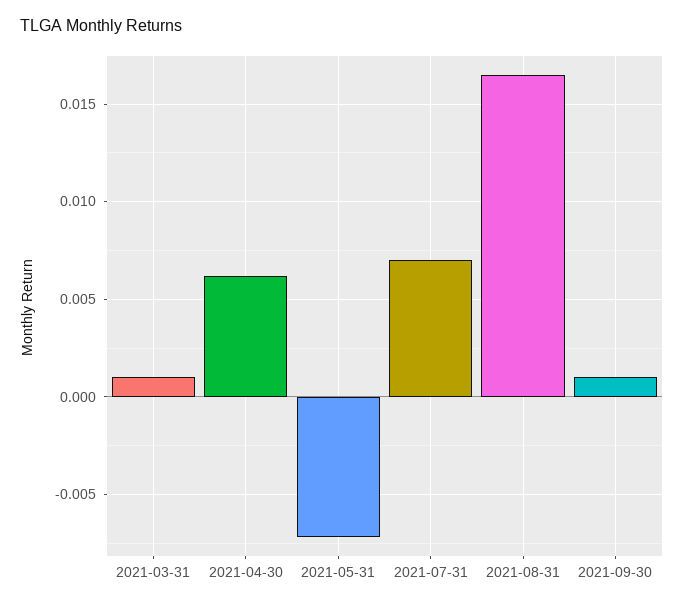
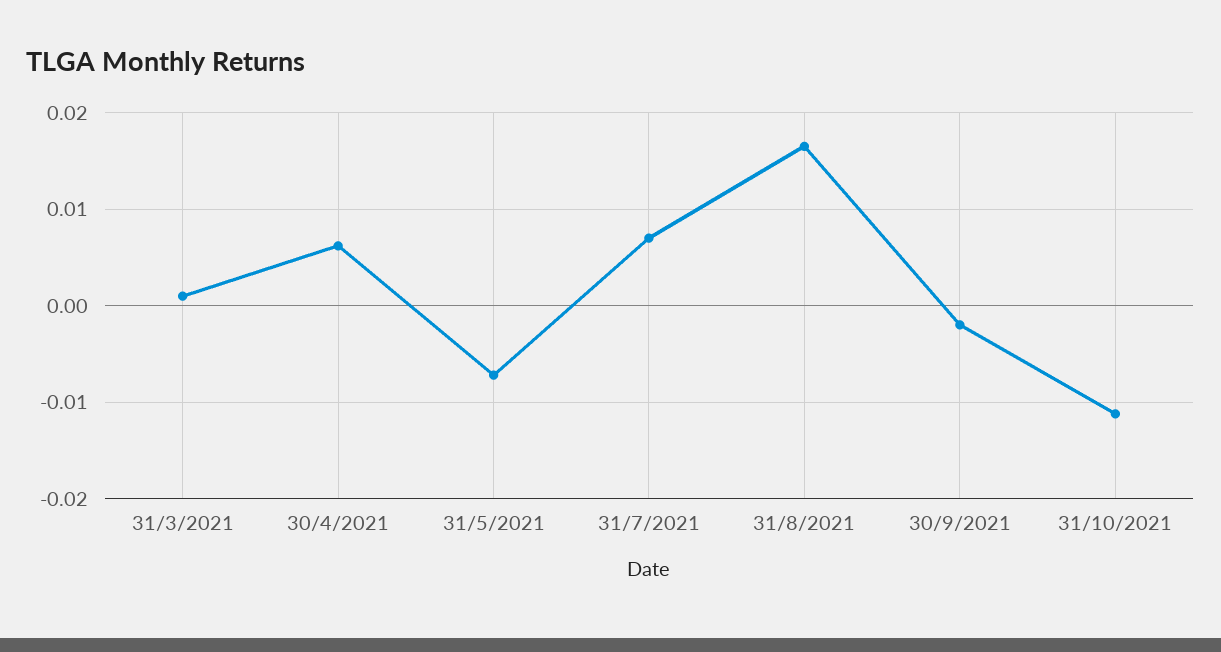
2021-09-30: 0.001 -> -0.002
31/10/2021: none -> -0.011

